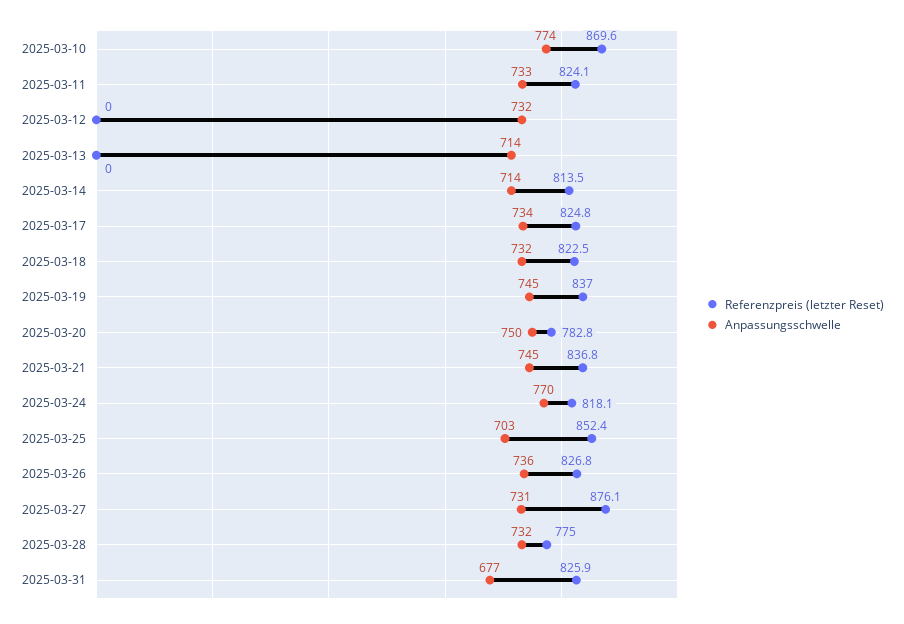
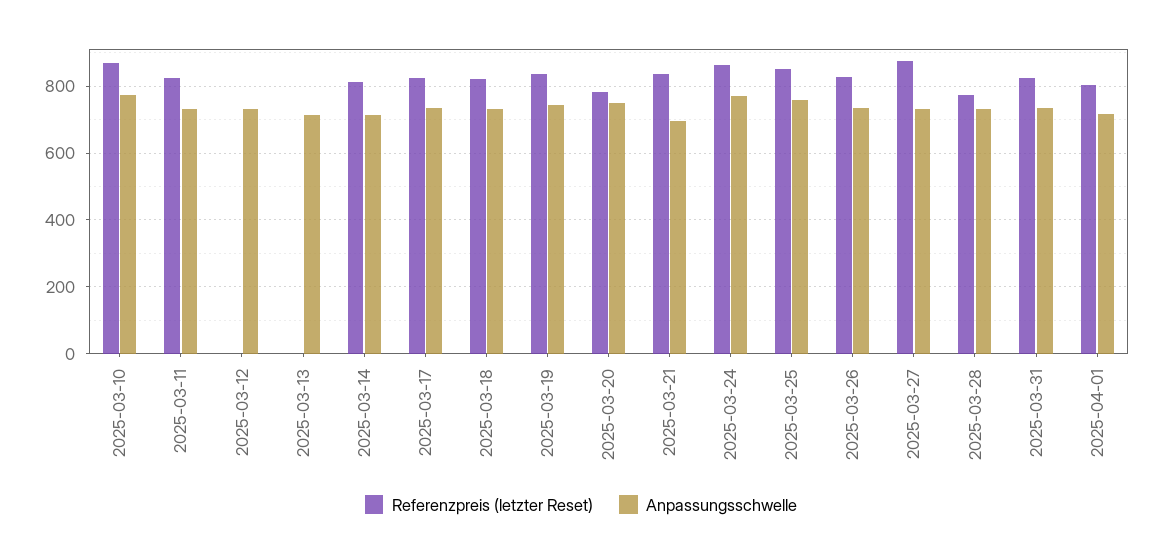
Anpassungsschwelle, 2025-03-21: 745 -> 700
Referenzpreis (letzter Reset), 2025-03-24: 818.1 -> 860
Anpassungsschwelle, 2025-03-25: 703 -> 760
Anpassungsschwelle, 2025-03-31: 677 -> 740
Referenzpreis (letzter Reset), 2025-04-01: none -> 800
Anpassungsschwelle, 2025-04-01: none -> 720

